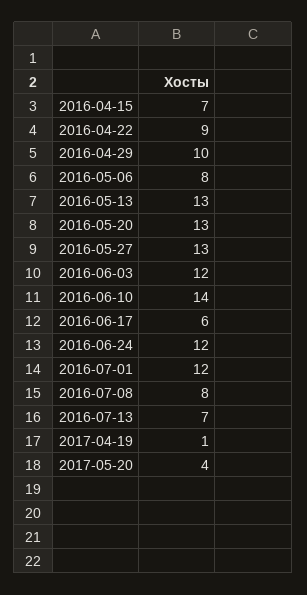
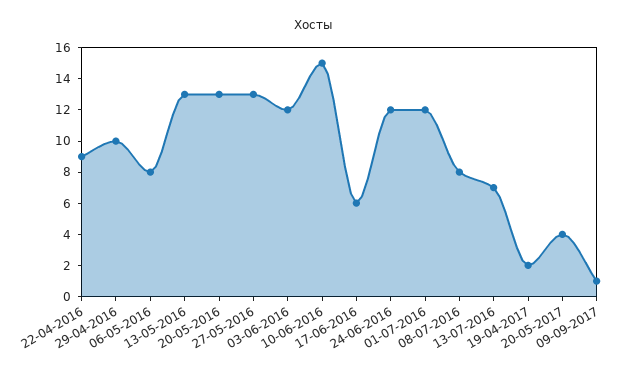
2016-04-15: 7 -> none
2016-06-10: 14 -> 15
2017-04-19: 1 -> 2
09-09-2017: none -> 1

